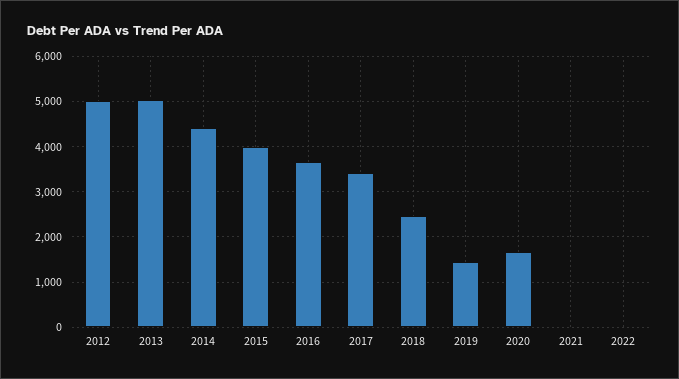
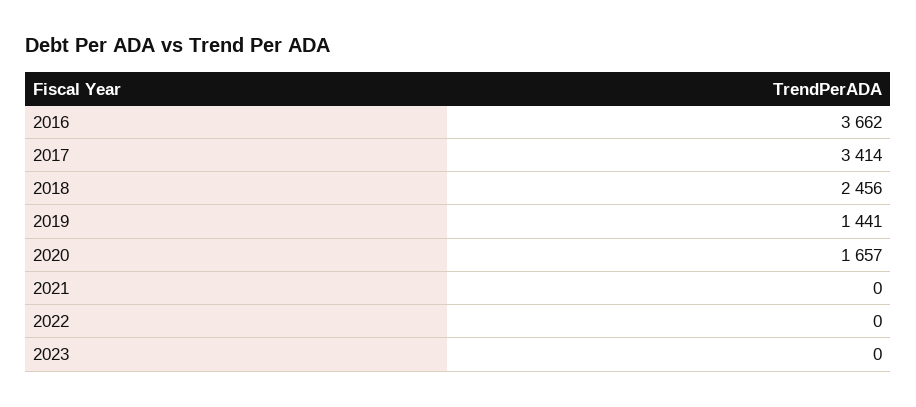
2012: 5000 -> none
2013: 5000 -> none
2014: 4400 -> none
2015: 4000 -> none
2023: none -> 0

